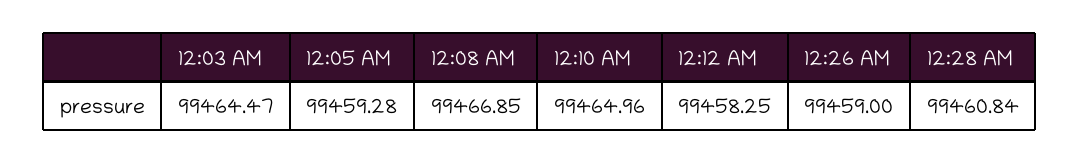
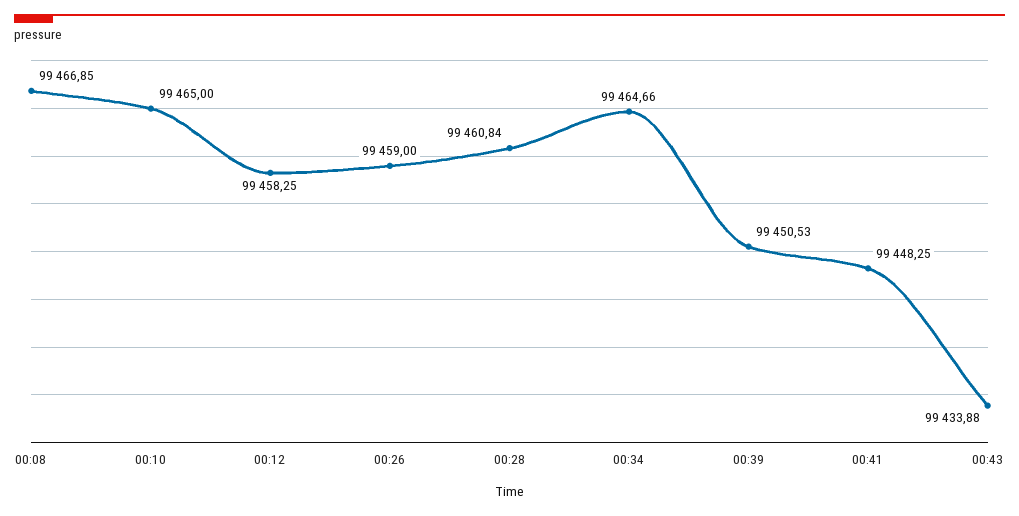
12:03 AM: 99464.47 -> none
12:05 AM: 99459.28 -> none
12:10 AM: 99464.96 -> 99465
00:34: none -> 99464.66
00:39: none -> 99450.53
00:41: none -> 99448.25
00:43: none -> 99433.88

